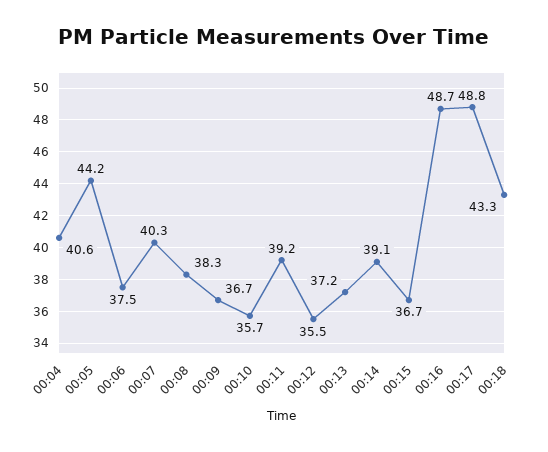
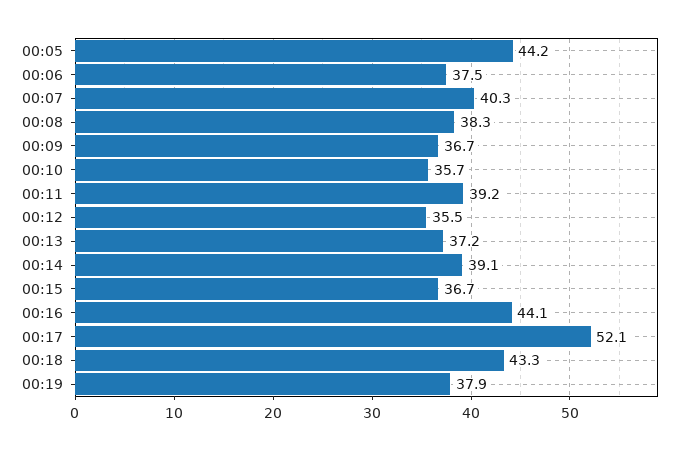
00:04: 40.6 -> none
00:16: 48.7 -> 44.1
00:17: 48.8 -> 52.1
00:19: none -> 37.9

